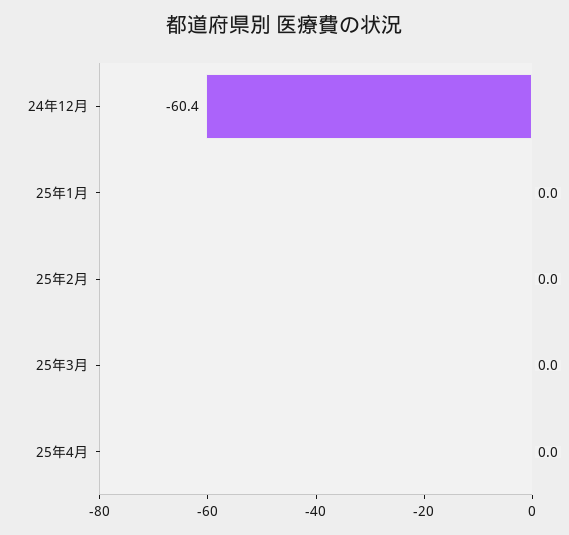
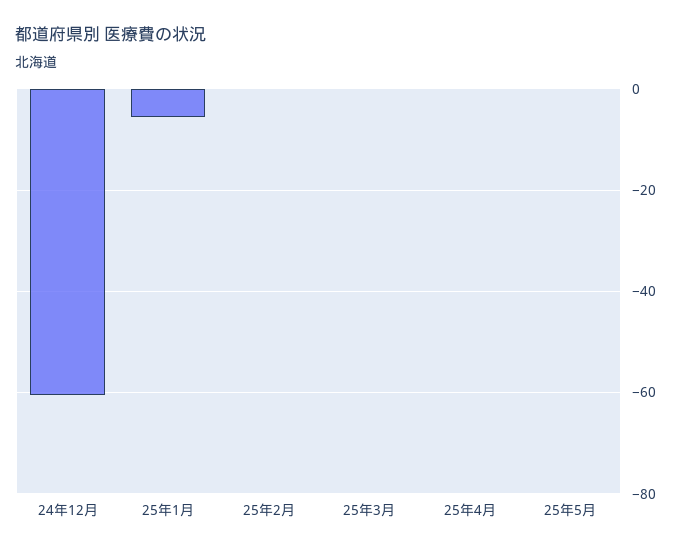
25年1月: 0 -> -6
25年5月: none -> 0

